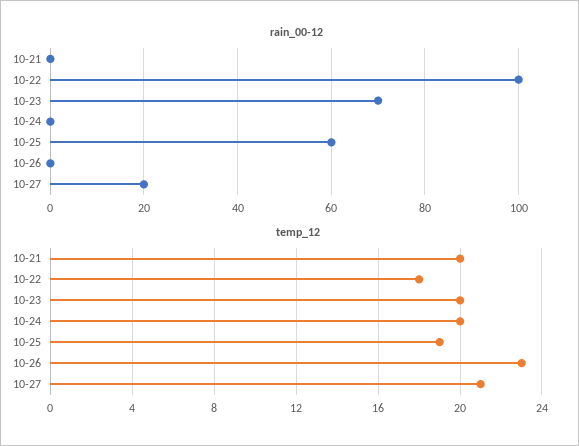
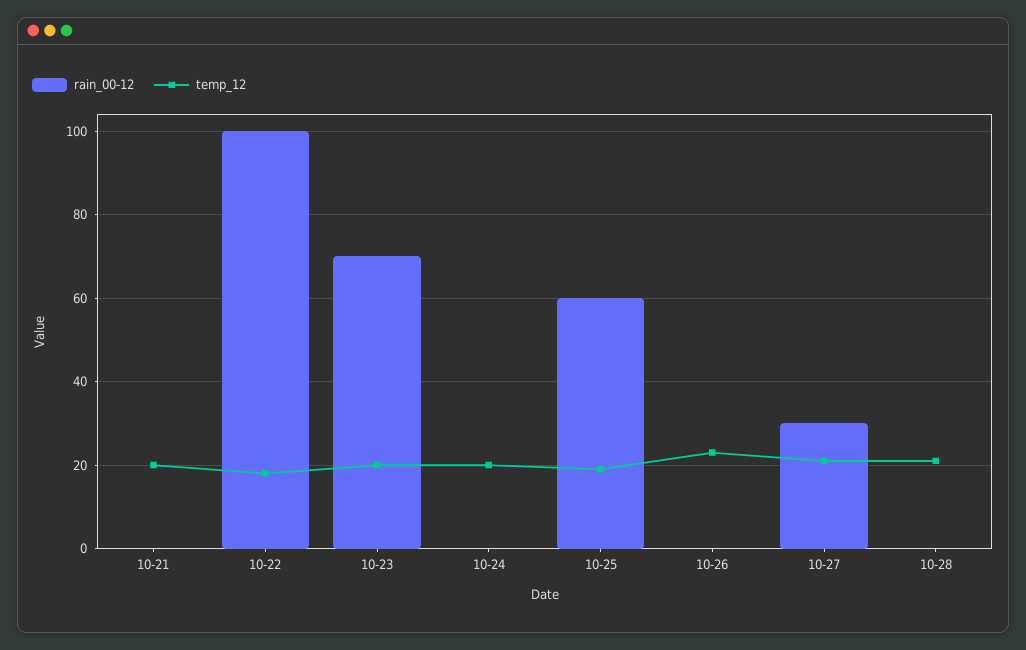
rain_00-12, 10-27: 20 -> 30
rain_00-12, 10-28: none -> 0
temp_12, 10-28: none -> 20

